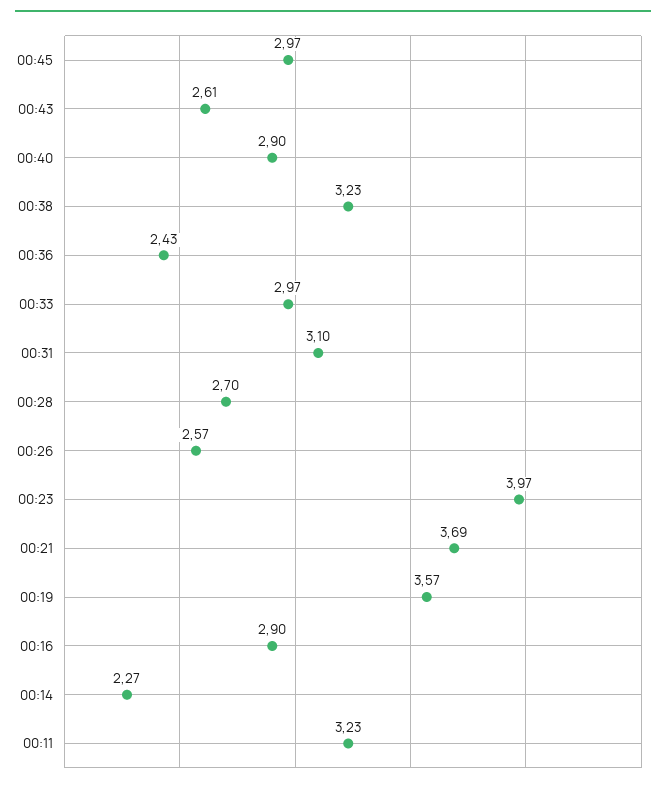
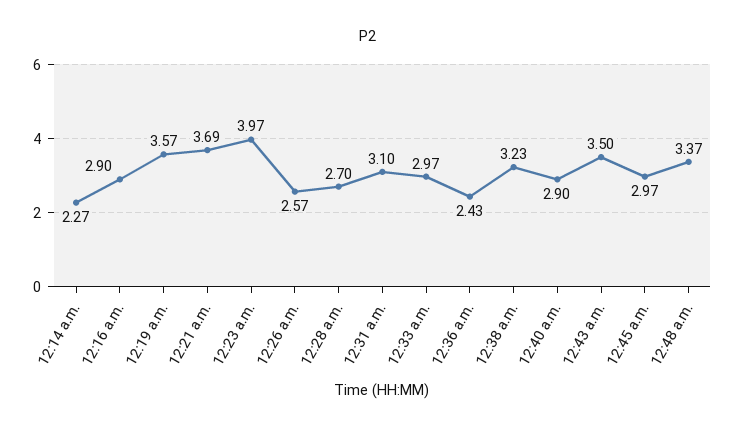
00:43: 2.61 -> 3.5
00:11: 3.23 -> none
12:48 a.m.: none -> 3.37

